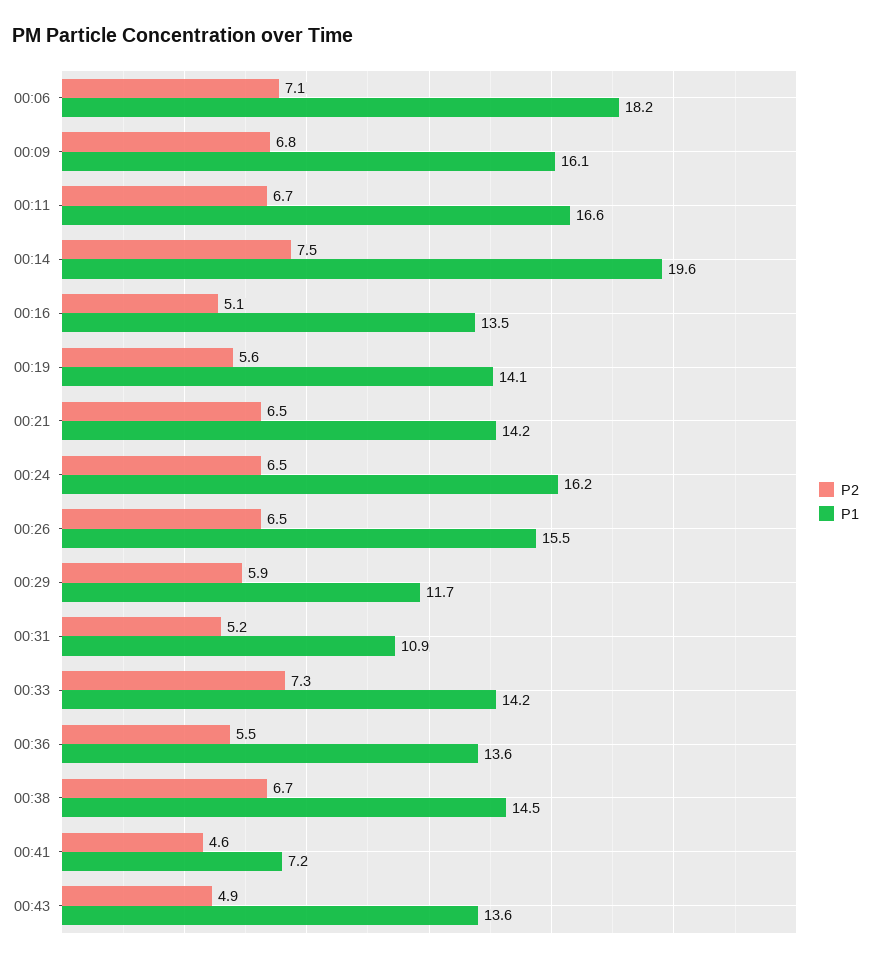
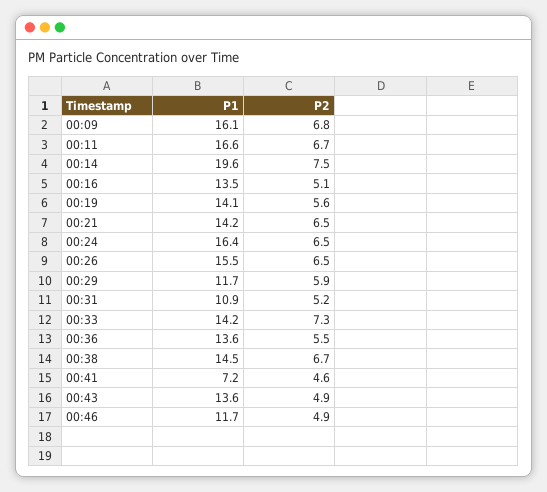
P2, 00:06: 7.1 -> none
P1, 00:06: 18.2 -> none
P1, 00:24: 16.2 -> 16.4
P1, 00:46: none -> 11.7
P2, 00:46: none -> 4.9

